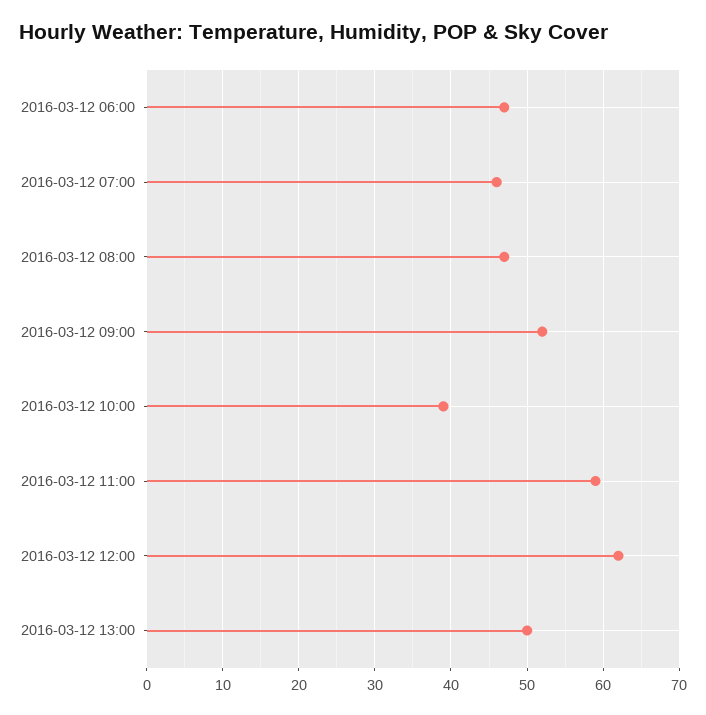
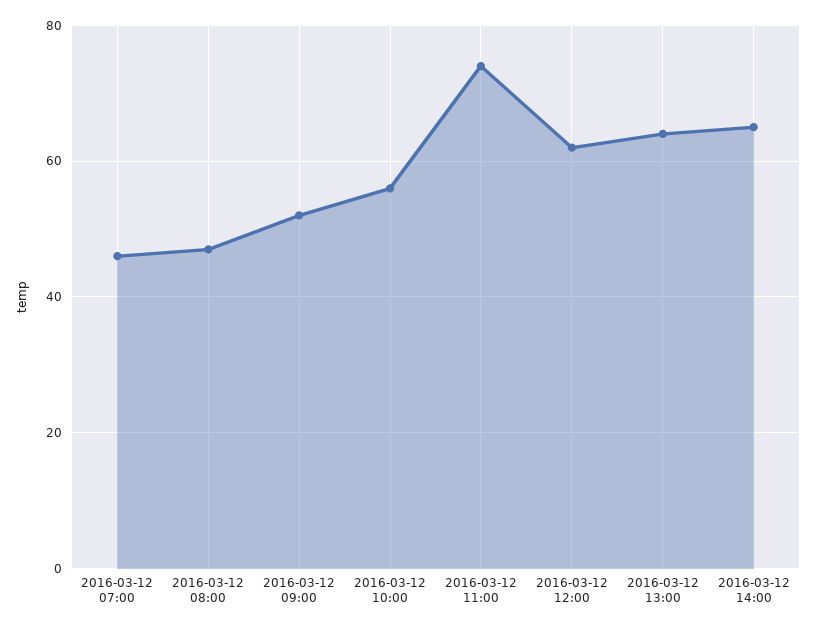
2016-03-12 06:00: 47 -> none
2016-03-12 10:00: 39 -> 55
2016-03-12 11:00: 59 -> 75
2016-03-12 13:00: 50 -> 65
2016-03-12 14:00: none -> 65

